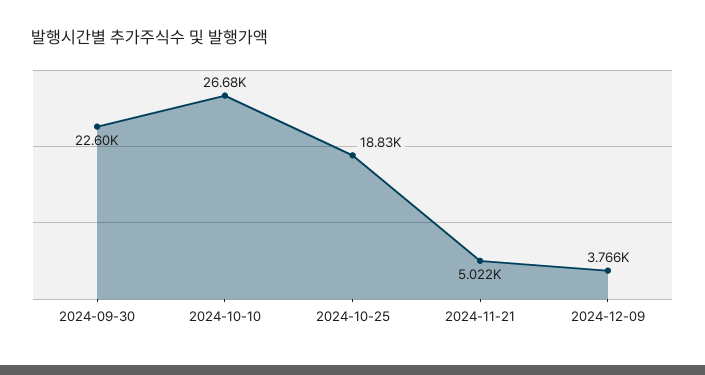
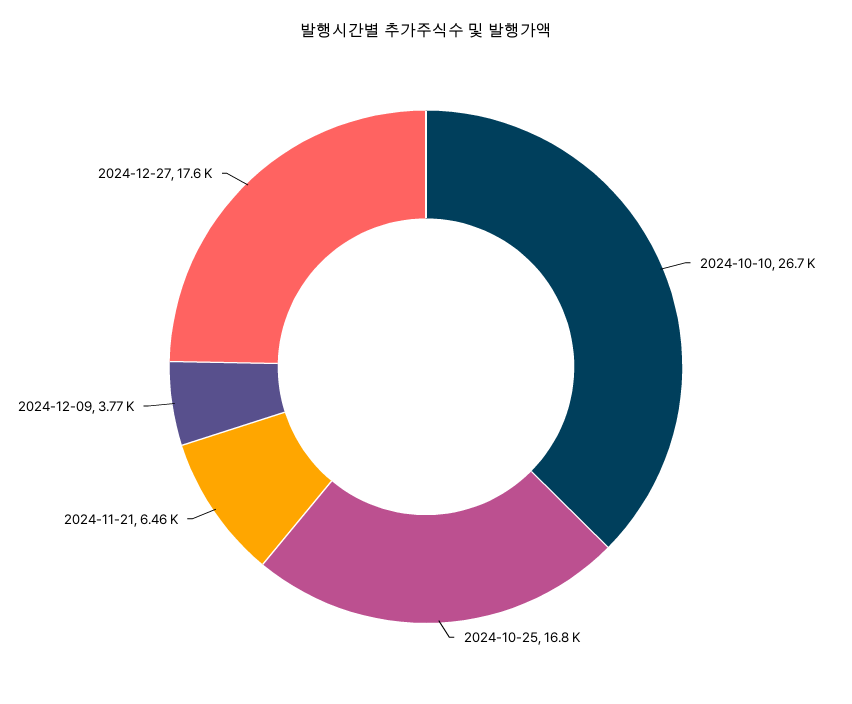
2024-09-30: 22600 -> none
2024-10-25: 18830 -> 16800
2024-11-21: 5022 -> 6460
2024-12-27: none -> 17600

